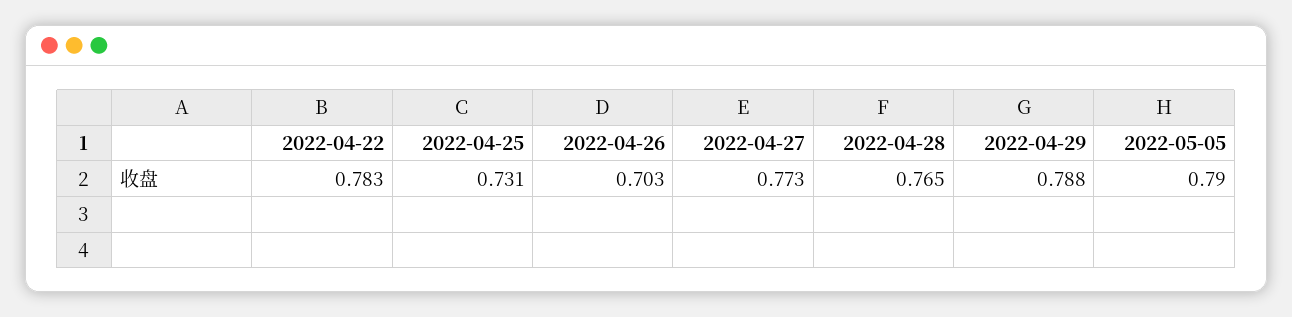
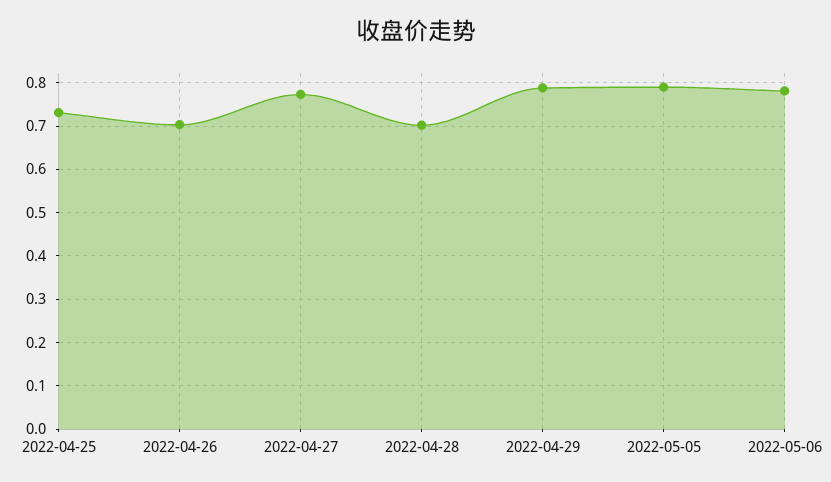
2022-04-22: 0.783 -> none
2022-04-28: 0.765 -> 0.7
2022-05-06: none -> 0.78

